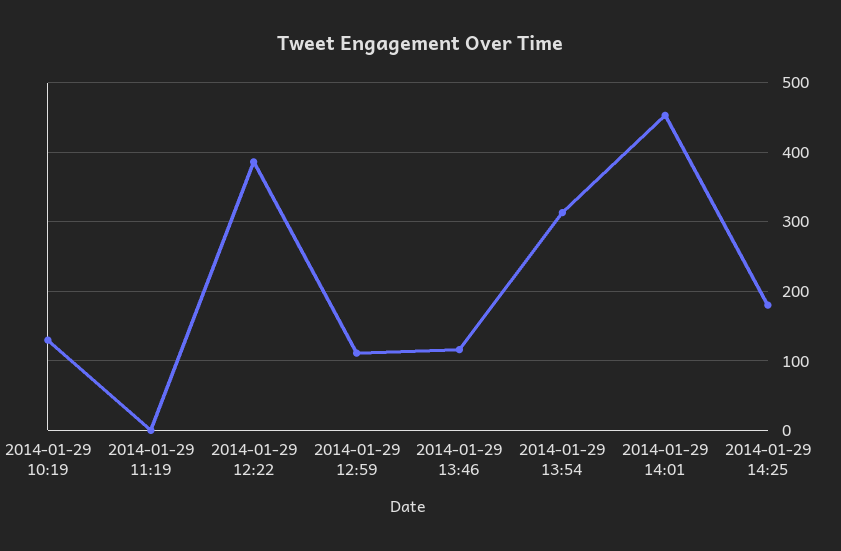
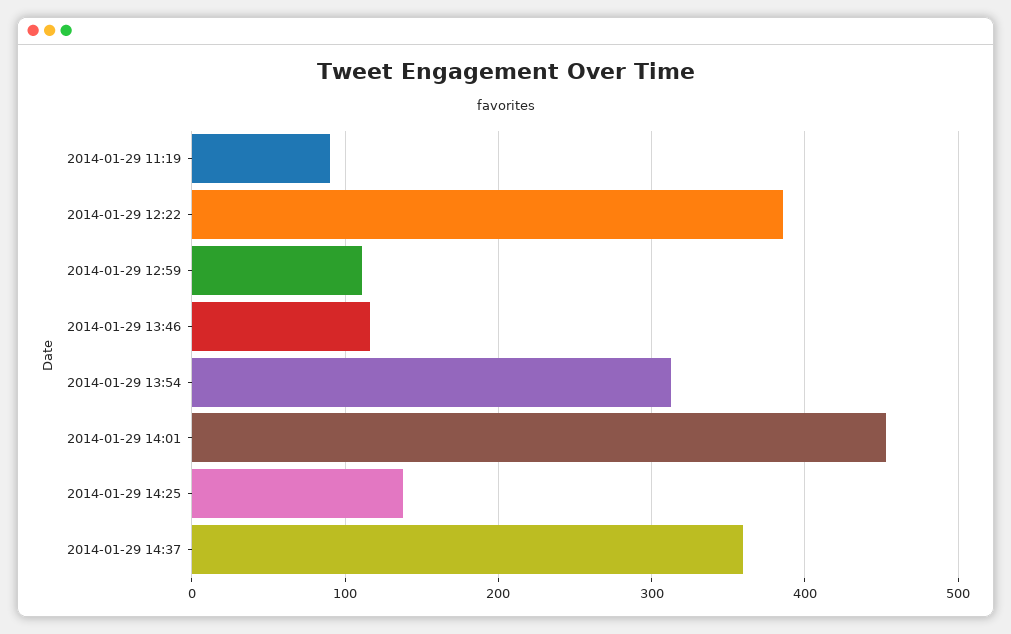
2014-01-29 10:19: 130 -> none
2014-01-29 11:19: 0 -> 90
2014-01-29 14:25: 180 -> 140
2014-01-29 14:37: none -> 360

